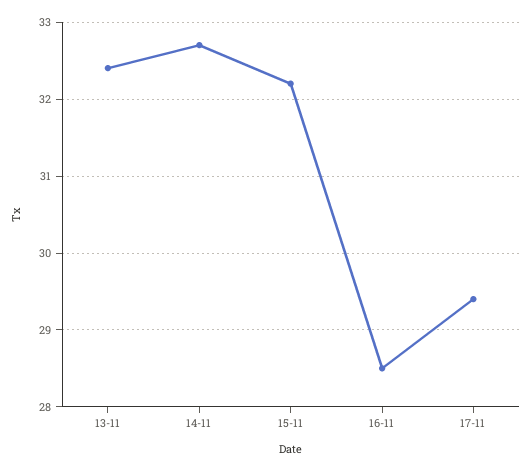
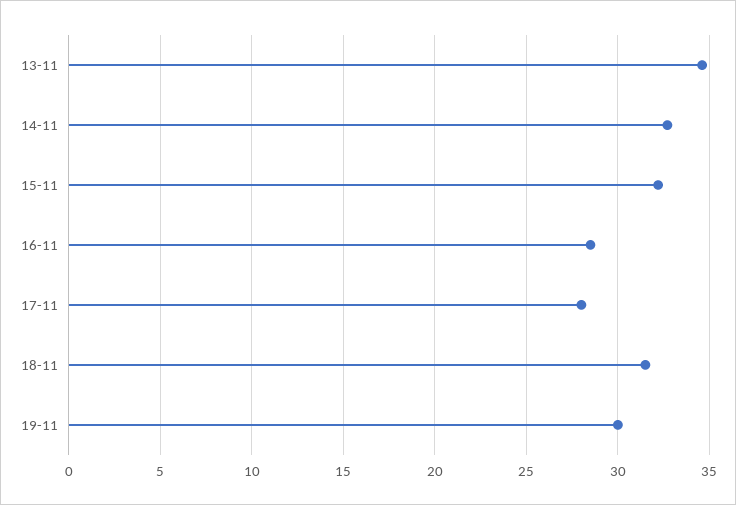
13-11: 32.4 -> 34.5
17-11: 29.4 -> 28
18-11: none -> 31.5
19-11: none -> 30

